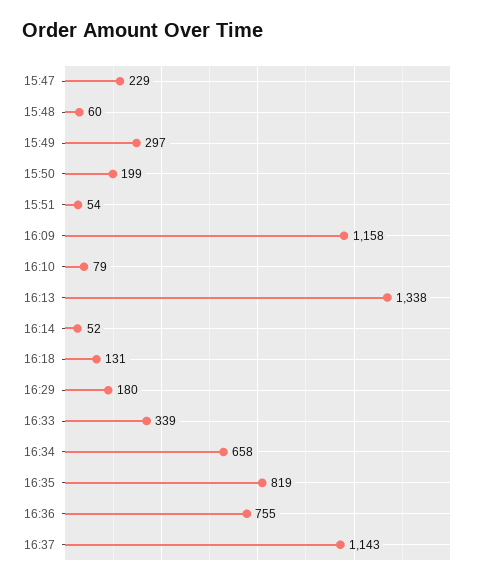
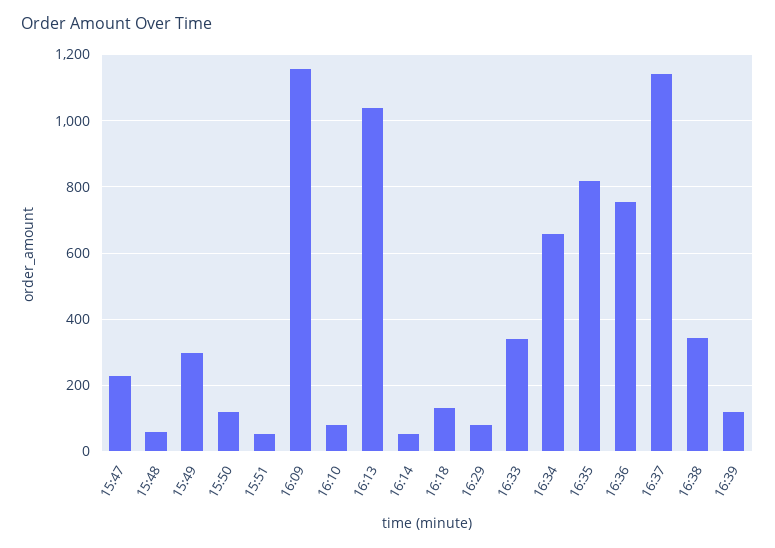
15:50: 199 -> 120
16:13: 1338 -> 1040
16:29: 180 -> 80
16:38: none -> 340
16:39: none -> 120

